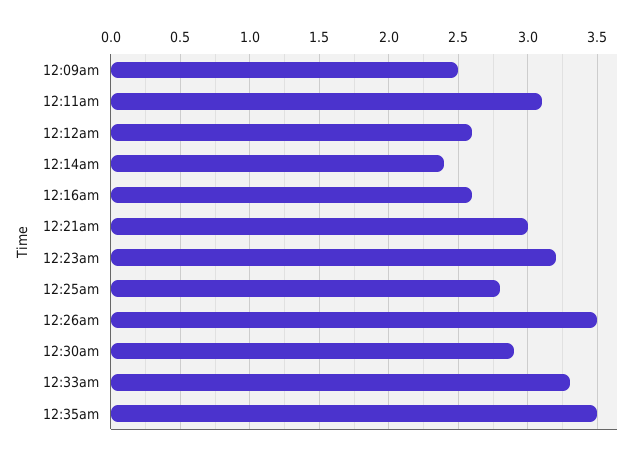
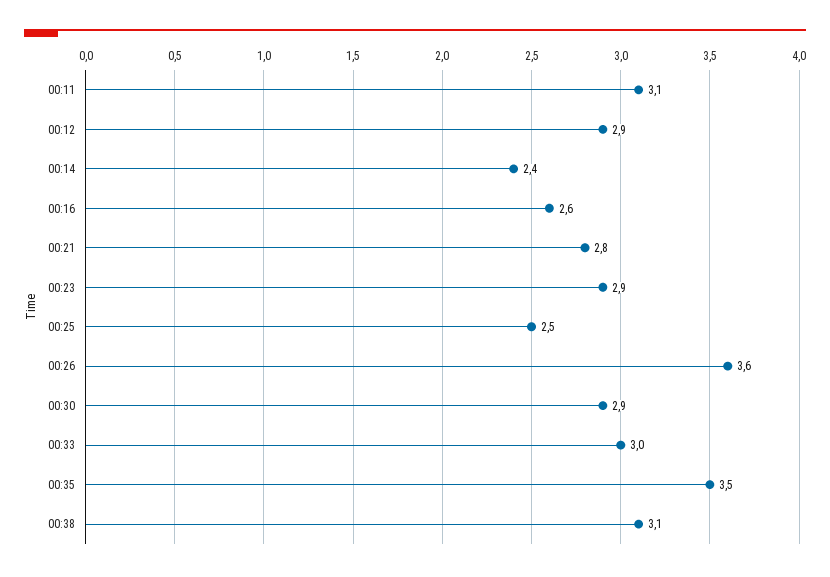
12:09am: 2.5 -> none
12:12am: 2.6 -> 2.9
12:21am: 3 -> 2.8
12:23am: 3.2 -> 2.9
12:25am: 2.8 -> 2.5
12:26am: 3.5 -> 3.6
12:33am: 3.3 -> 3
00:38: none -> 3.1

